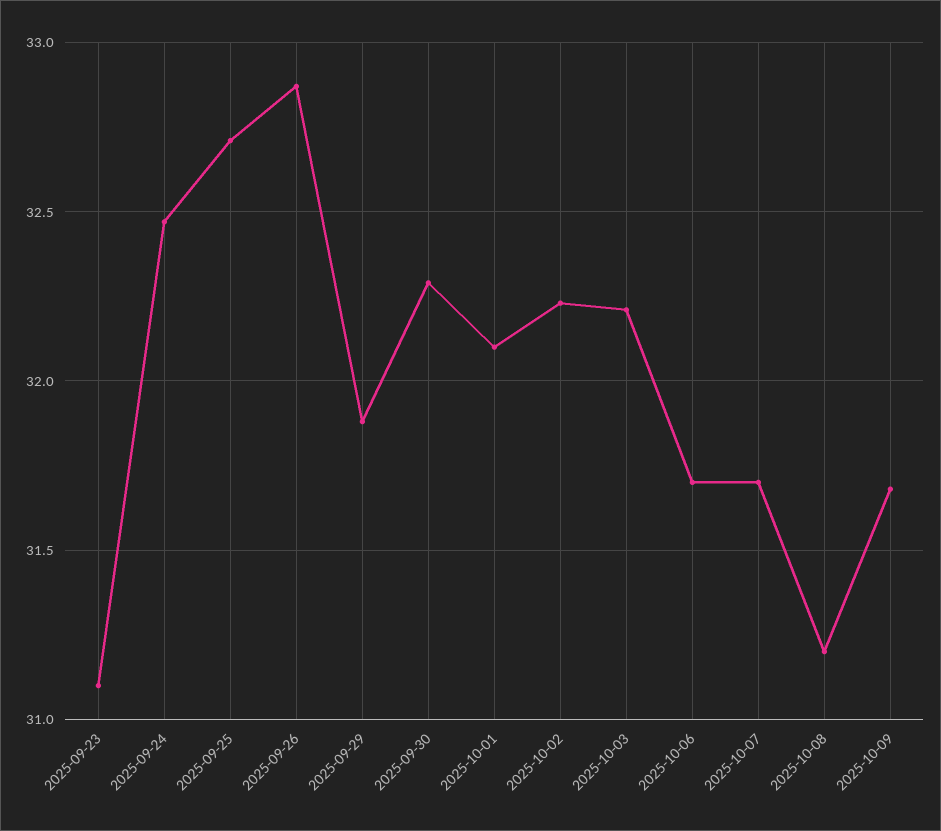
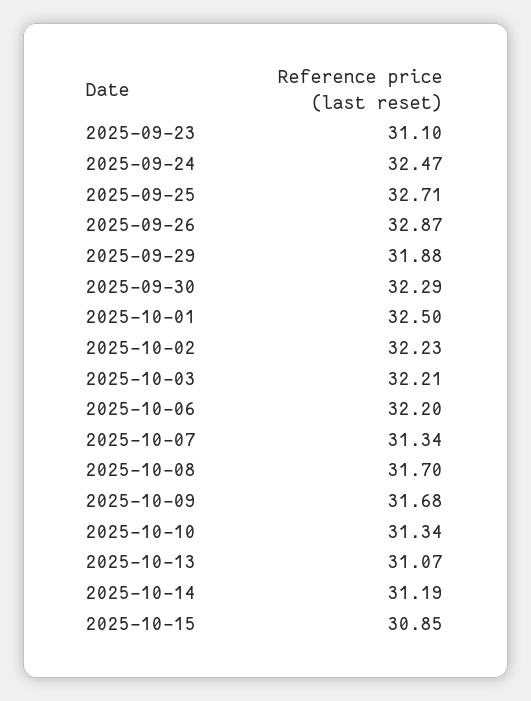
2025-10-01: 32.1 -> 32.5
2025-10-06: 31.7 -> 32.2
2025-10-07: 31.7 -> 31.34
2025-10-08: 31.2 -> 31.7
2025-10-10: none -> 31.34
2025-10-13: none -> 31.07
2025-10-14: none -> 31.19
2025-10-15: none -> 30.85

